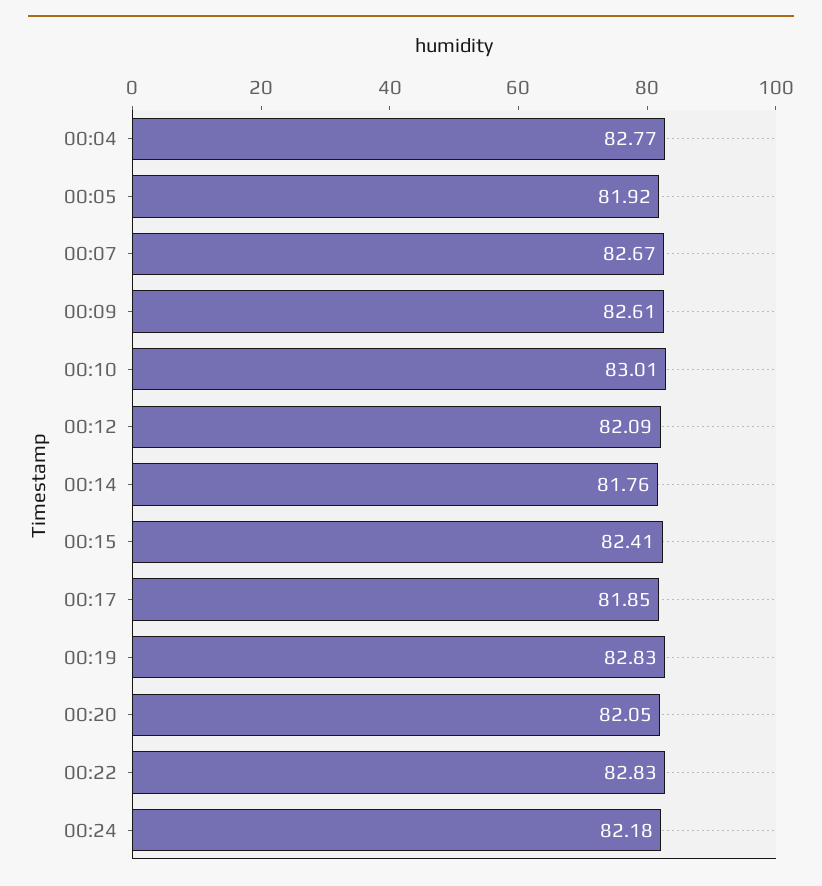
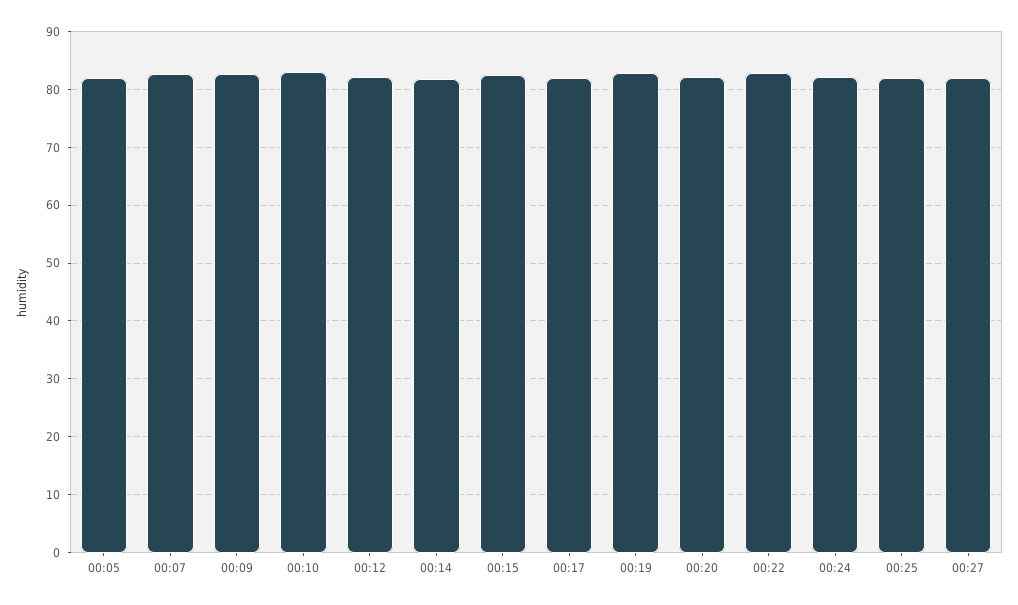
00:04: 82.77 -> none
00:25: none -> 82
00:27: none -> 82

